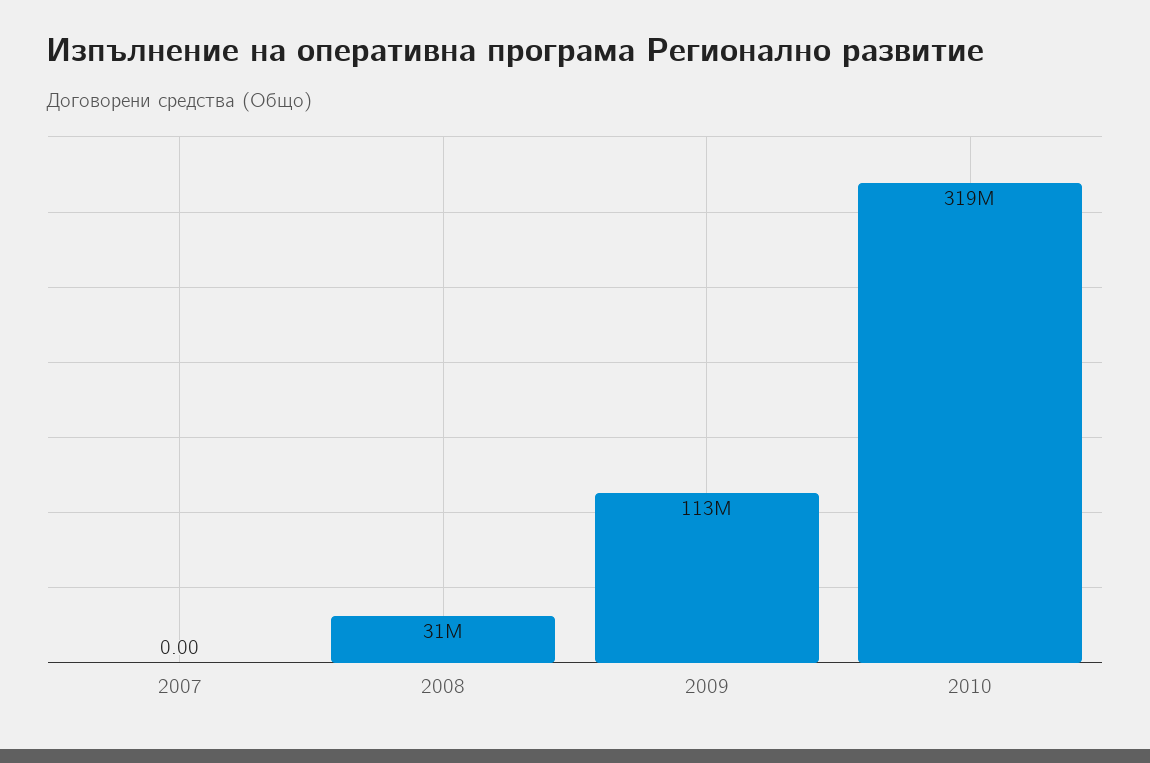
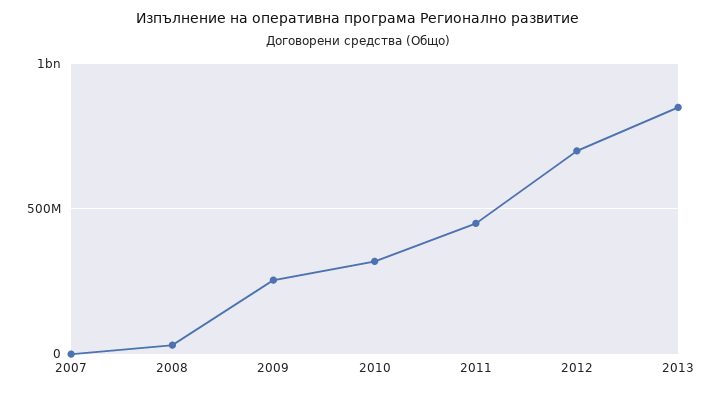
2009: 113000000 -> 250000000
2011: none -> 450000000
2012: none -> 700000000
2013: none -> 850000000

